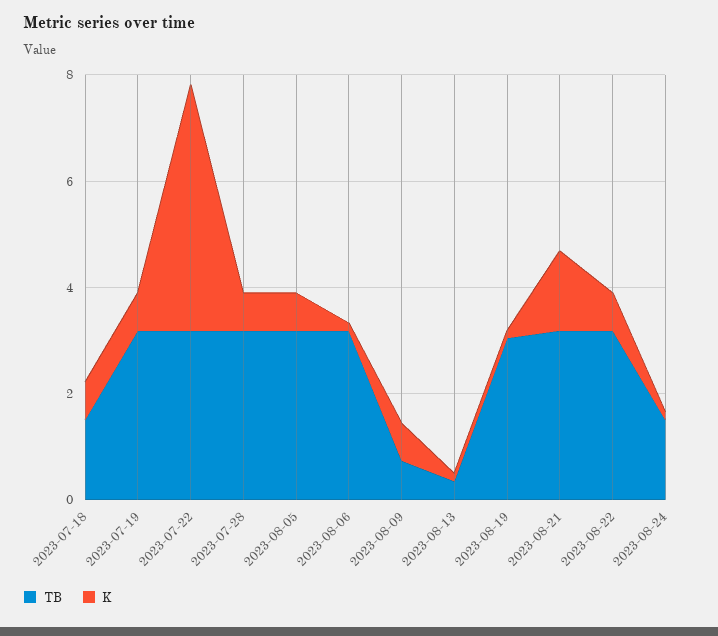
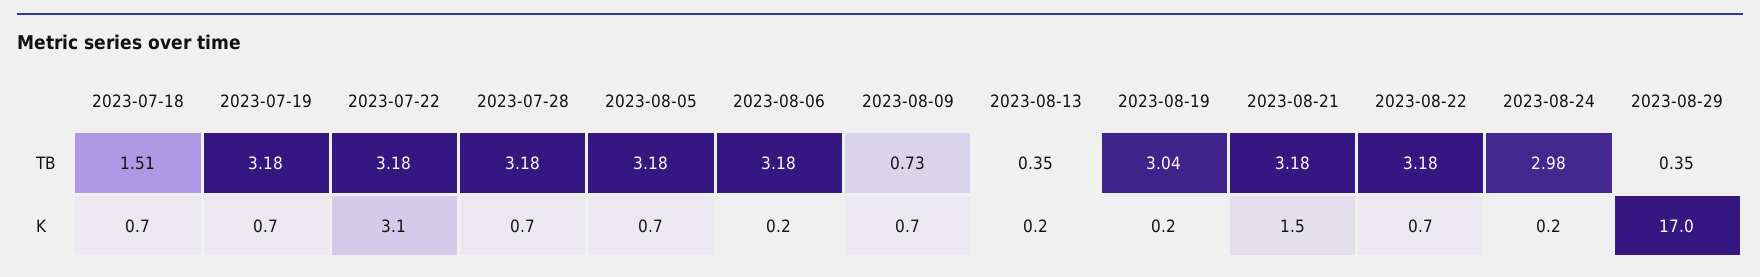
K, 2023-07-22: 4.5 -> 3.1
TB, 2023-08-24: 1.5 -> 2.98
TB, 2023-08-29: none -> 0.35
K, 2023-08-29: none -> 17

